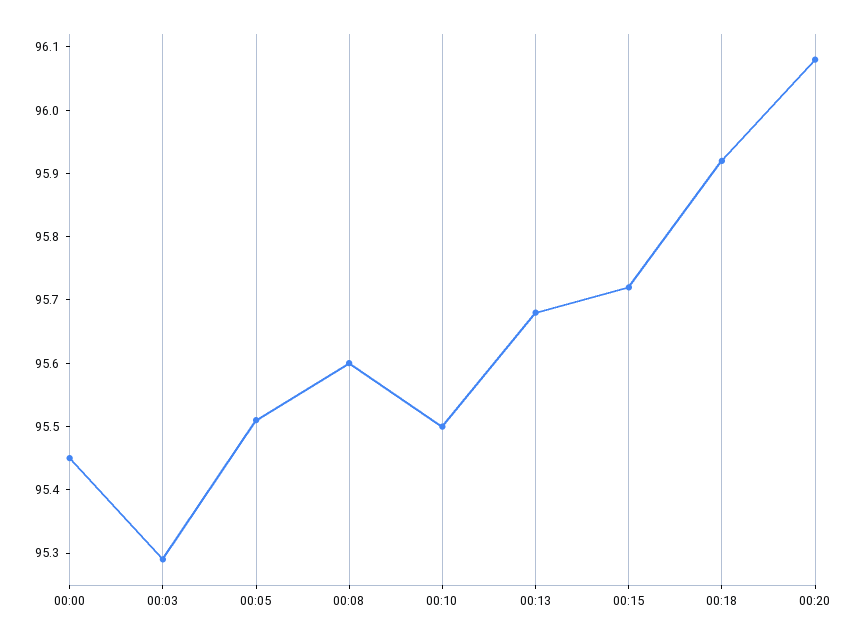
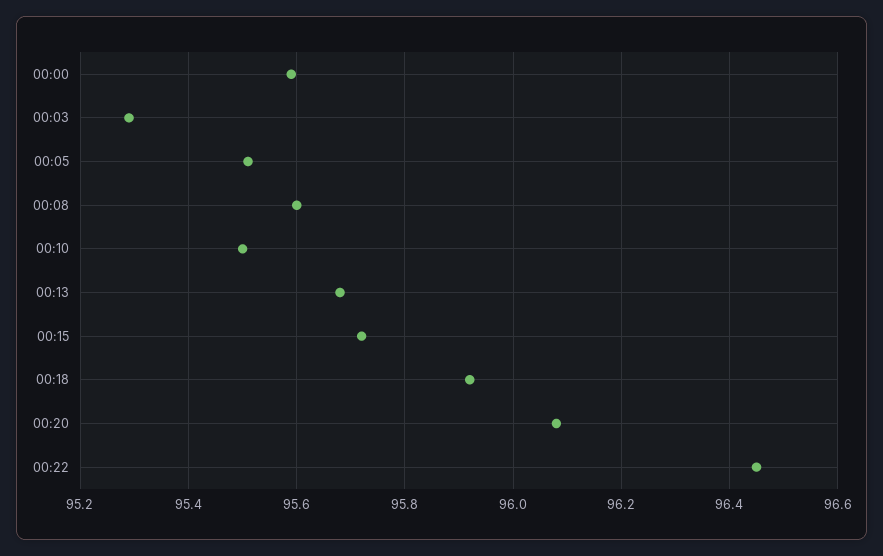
00:00: 95.45 -> 95.6
00:22: none -> 96.45

